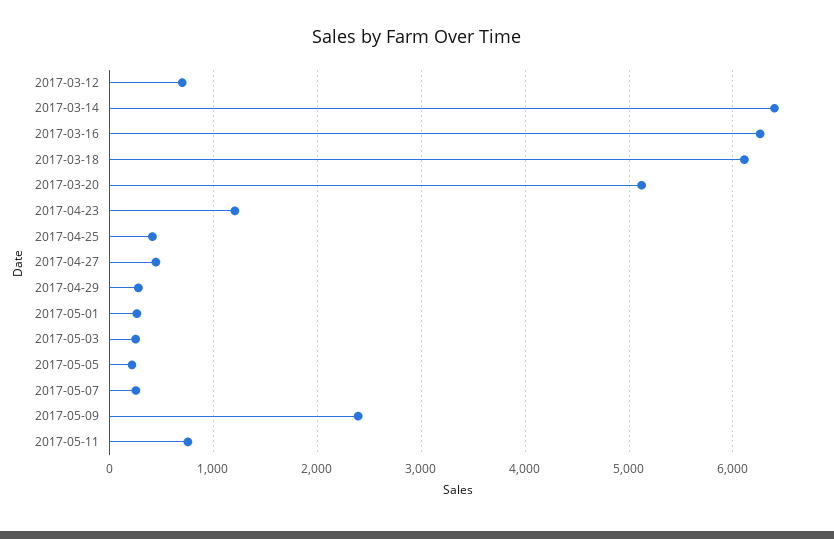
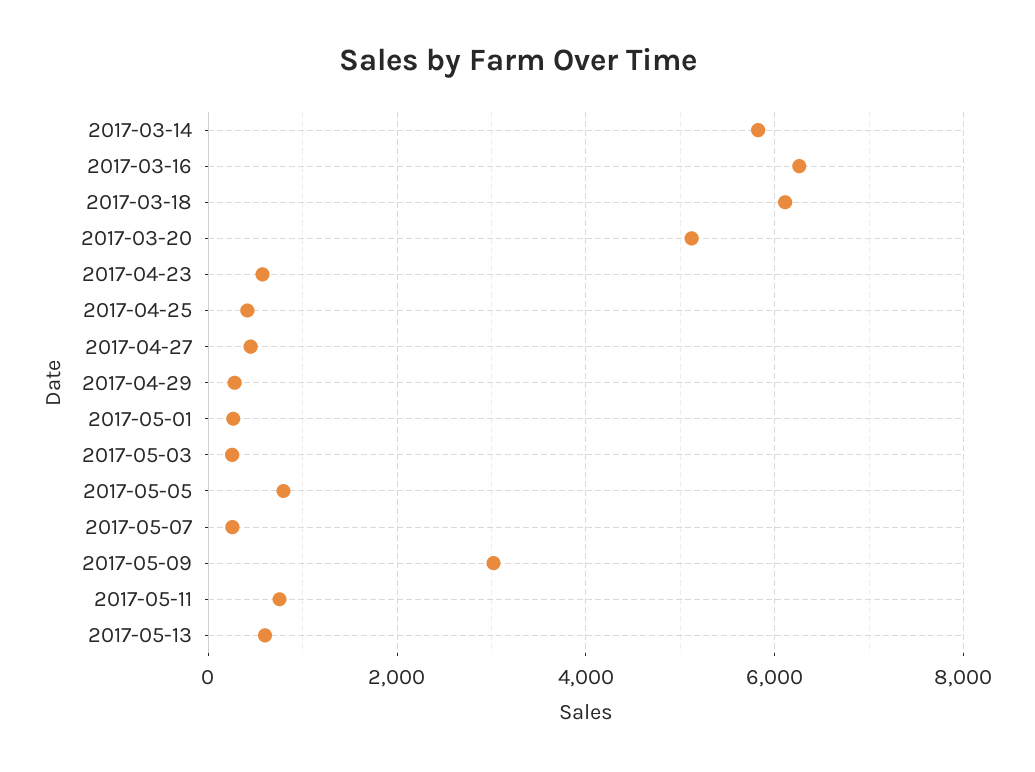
2017-03-12: 700 -> none
2017-03-14: 6400 -> 5800
2017-04-23: 1200 -> 600
2017-05-05: 200 -> 800
2017-05-09: 2400 -> 3000
2017-05-13: none -> 600

